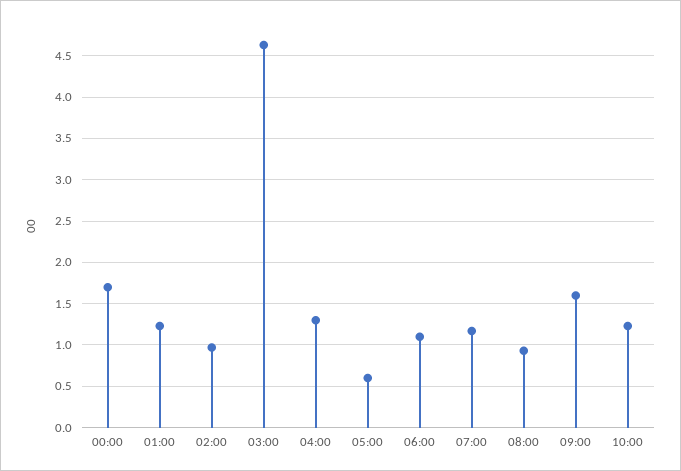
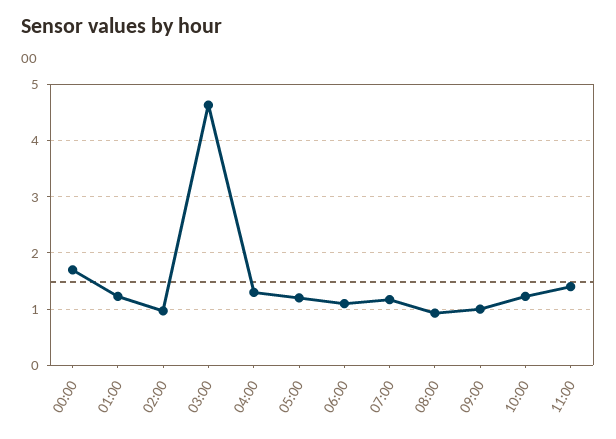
05:00: 0.6 -> 1.2
09:00: 1.6 -> 1
11:00: none -> 1.4

